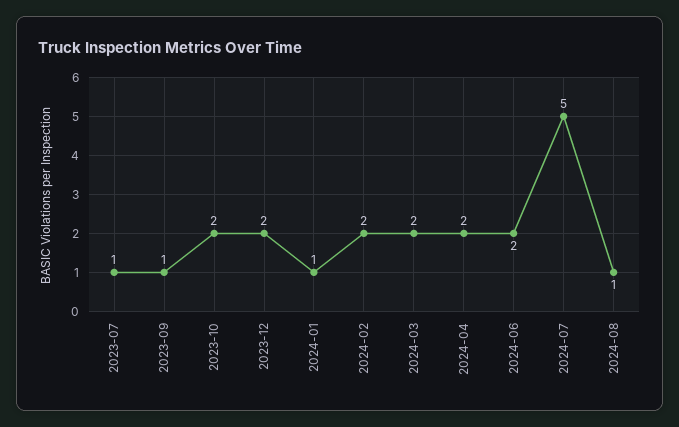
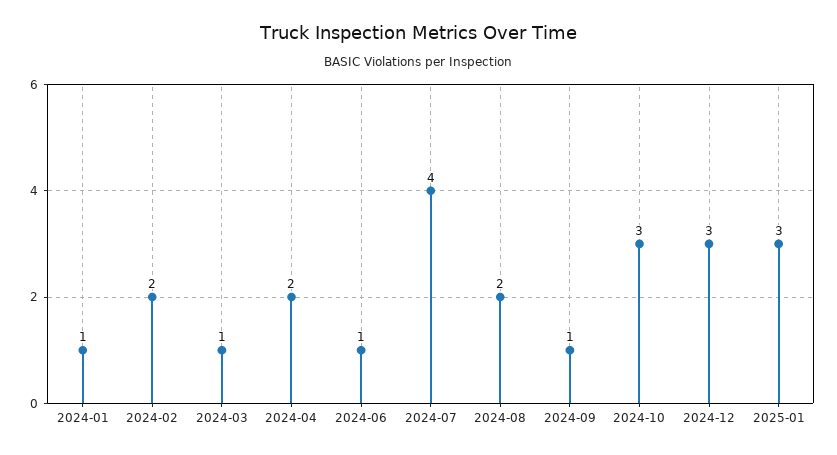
2023-07: 1 -> none
2023-09: 1 -> none
2023-10: 2 -> none
2023-12: 2 -> none
2024-03: 2 -> 1
2024-06: 2 -> 1
2024-07: 5 -> 4
2024-08: 1 -> 2
2024-09: none -> 1
2024-10: none -> 3
2024-12: none -> 3
2025-01: none -> 3

